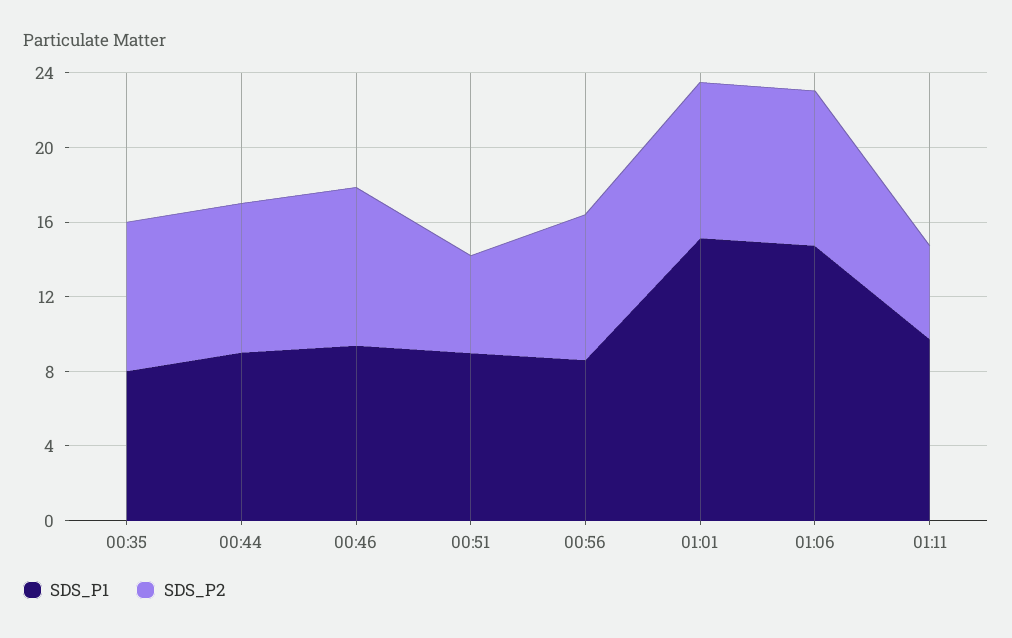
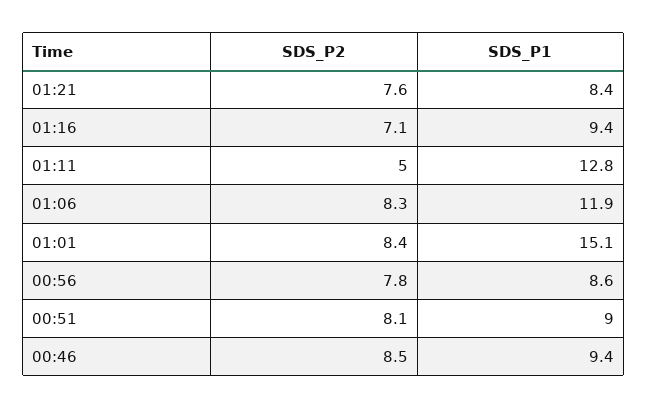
SDS_P1, 00:35: 8 -> none
SDS_P2, 00:35: 8 -> none
SDS_P1, 00:44: 9 -> none
SDS_P2, 00:44: 8 -> none
SDS_P2, 00:51: 5 -> 8.1
SDS_P1, 01:06: 15 -> 11.9
SDS_P1, 01:11: 10 -> 12.8
SDS_P2, 01:21: none -> 7.6
SDS_P1, 01:21: none -> 8.4
SDS_P2, 01:16: none -> 7.1
SDS_P1, 01:16: none -> 9.4

